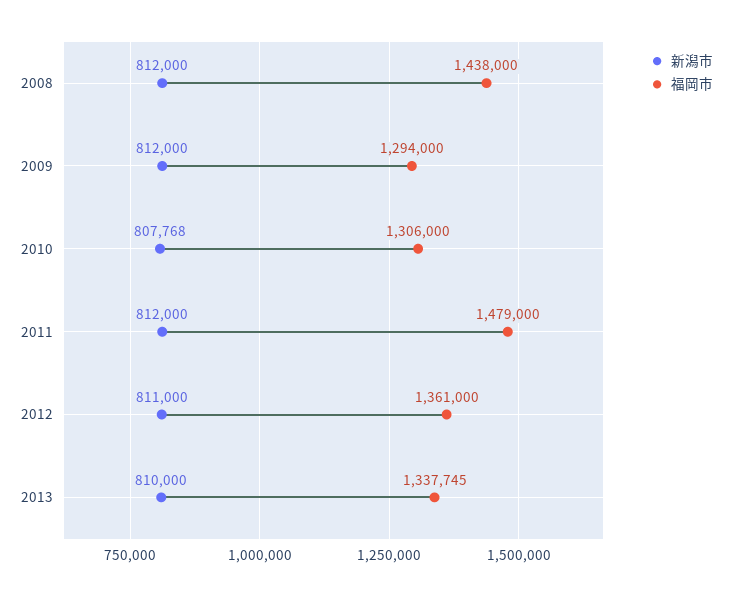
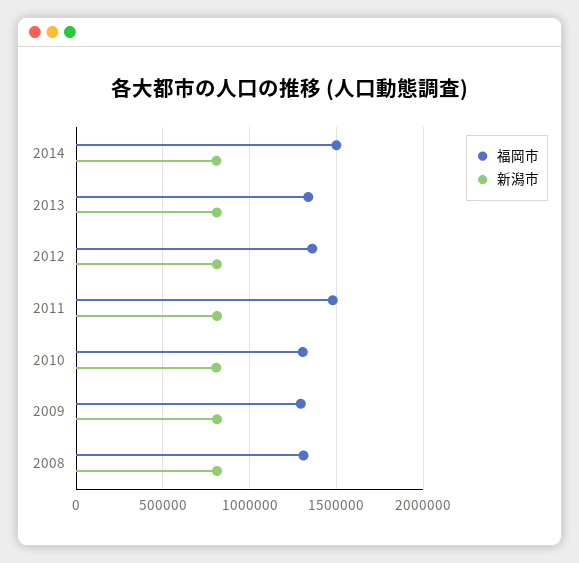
福岡市, 2008: 1438000 -> 1300000
福岡市, 2014: none -> 1500000
新潟市, 2014: none -> 800000

